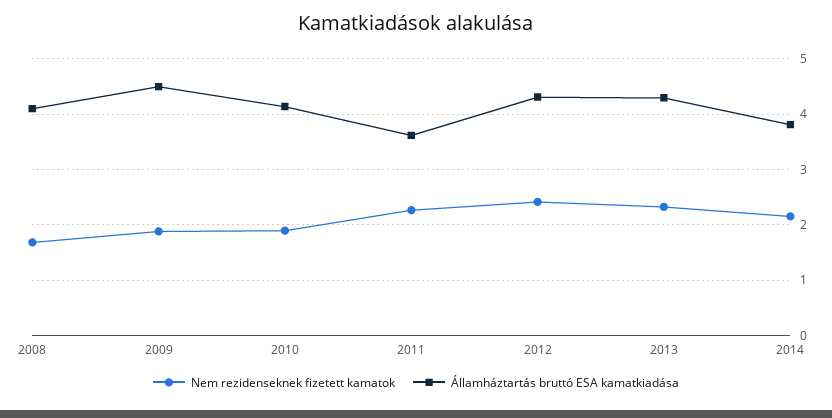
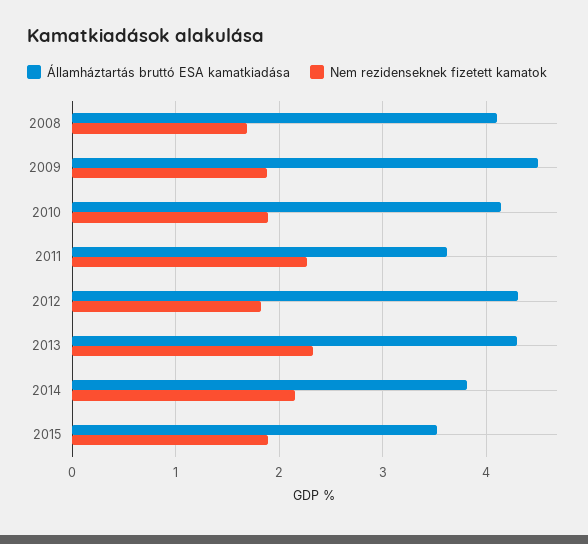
Nem rezidenseknek fizetett kamatok, 2012: 2.4 -> 1.8
Államháztartás bruttó ESA kamatkiadása, 2015: none -> 3.5
Nem rezidenseknek fizetett kamatok, 2015: none -> 1.9

